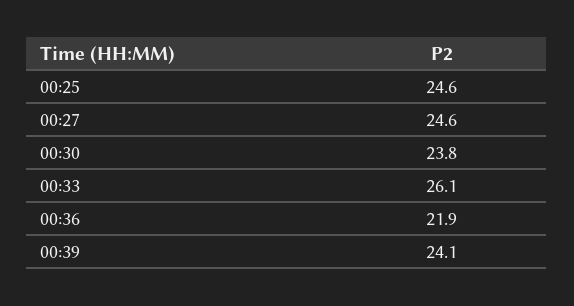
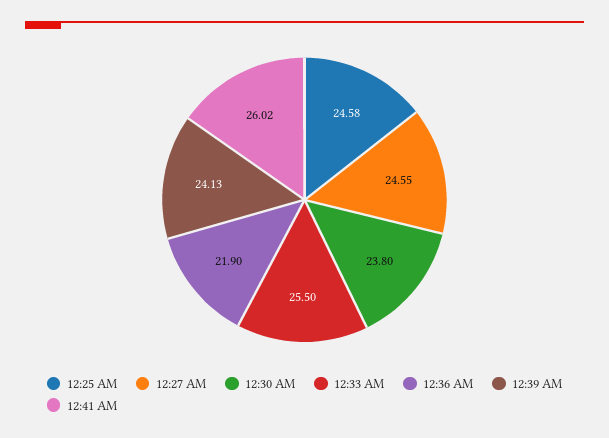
00:33: 26.1 -> 25.5
12:41 AM: none -> 26.02

